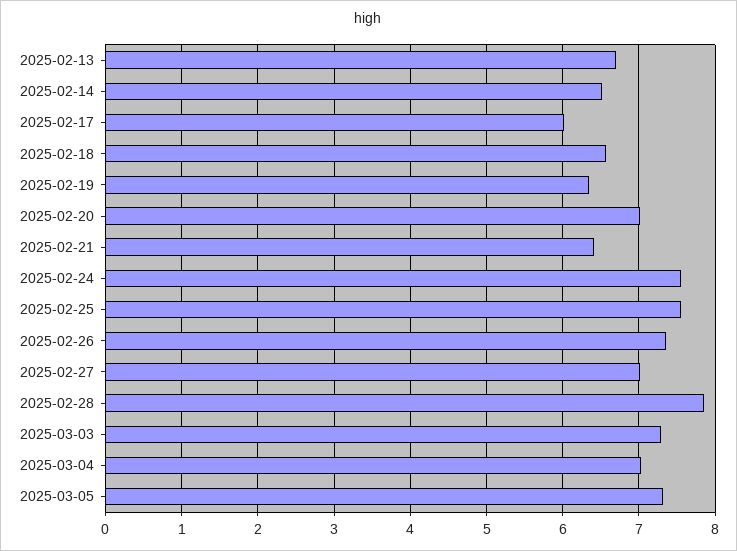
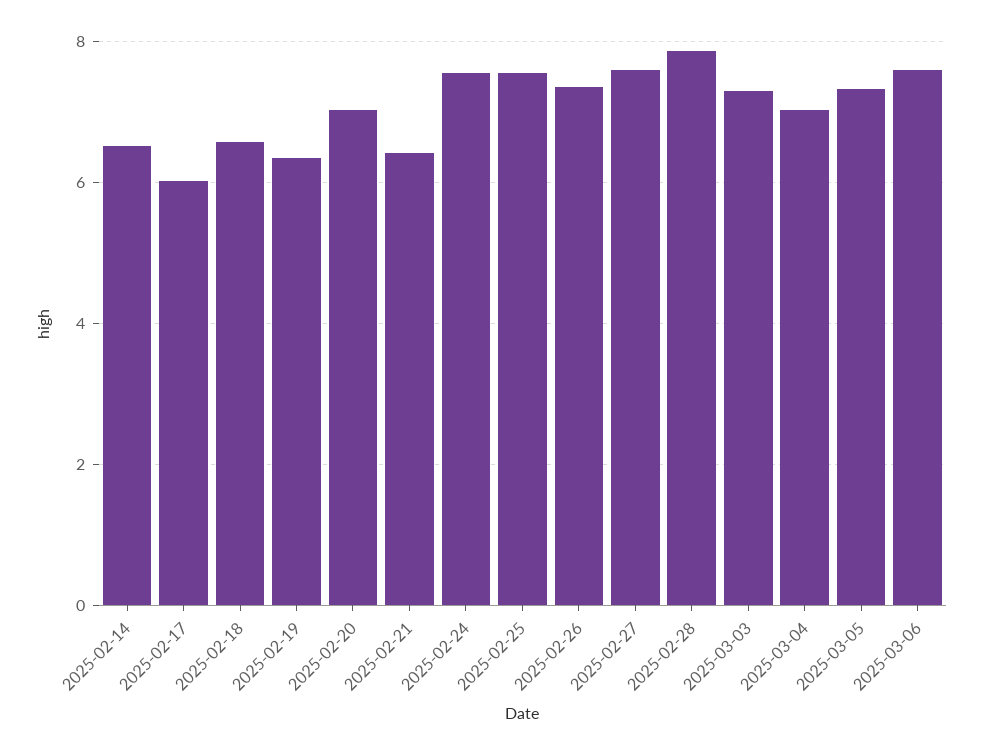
2025-02-13: 6.7 -> none
2025-02-27: 7 -> 7.6
2025-03-06: none -> 7.6

